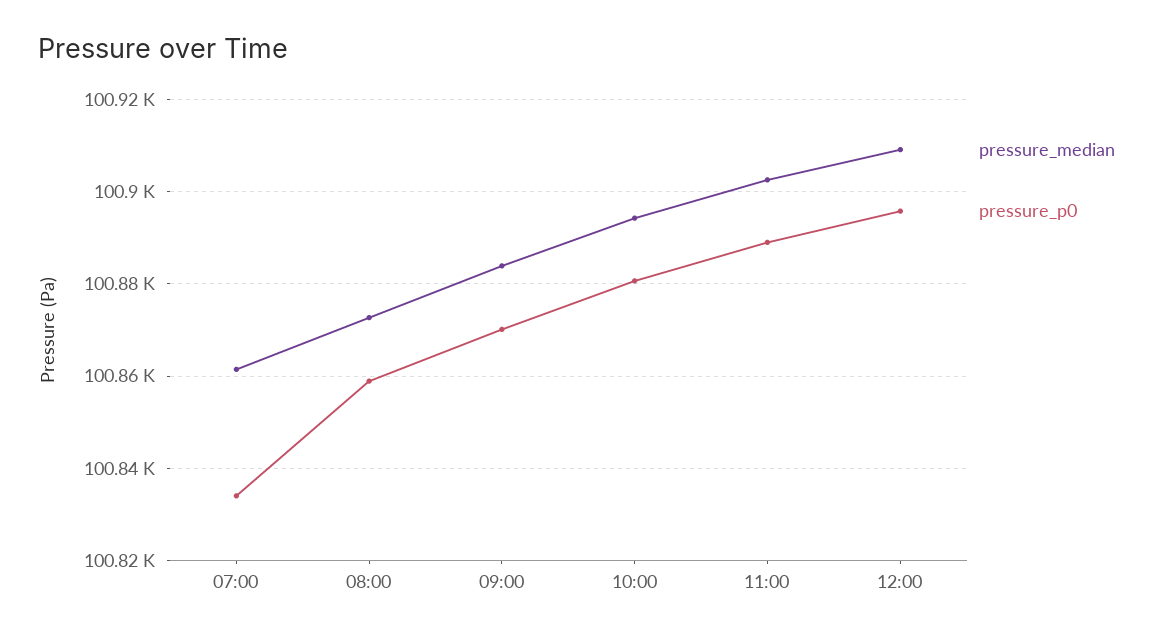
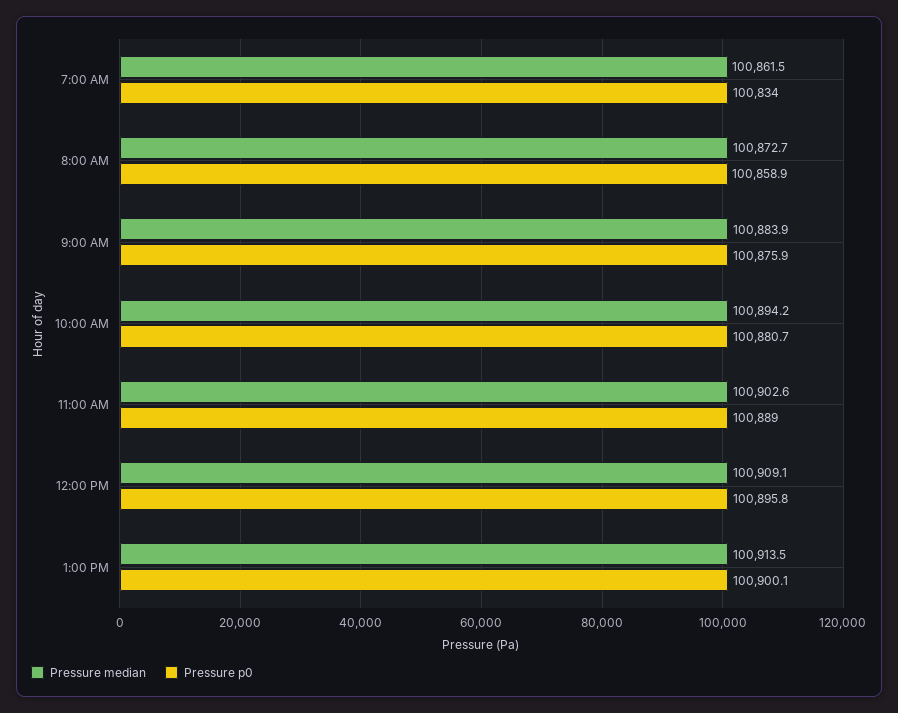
pressure_p0, 09:00: 100870 -> 100875.9
pressure_median, 1:00 PM: none -> 100913.5
pressure_p0, 1:00 PM: none -> 100900.1

